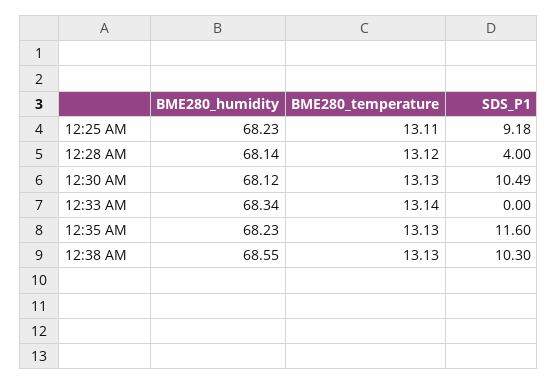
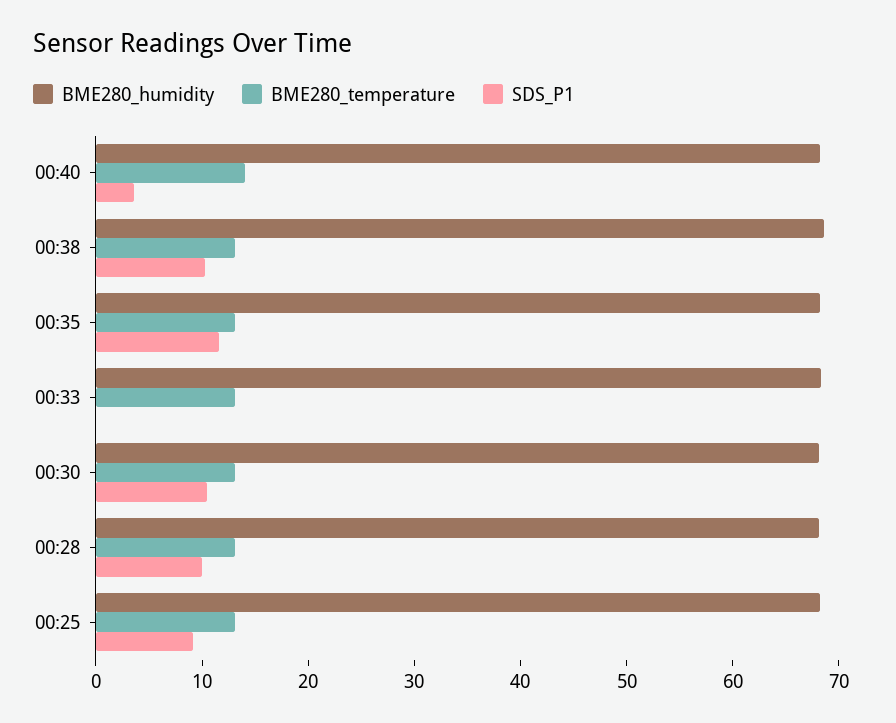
SDS_P1, 12:28 AM: 4 -> 10
BME280_humidity, 00:40: none -> 68
BME280_temperature, 00:40: none -> 14
SDS_P1, 00:40: none -> 4

